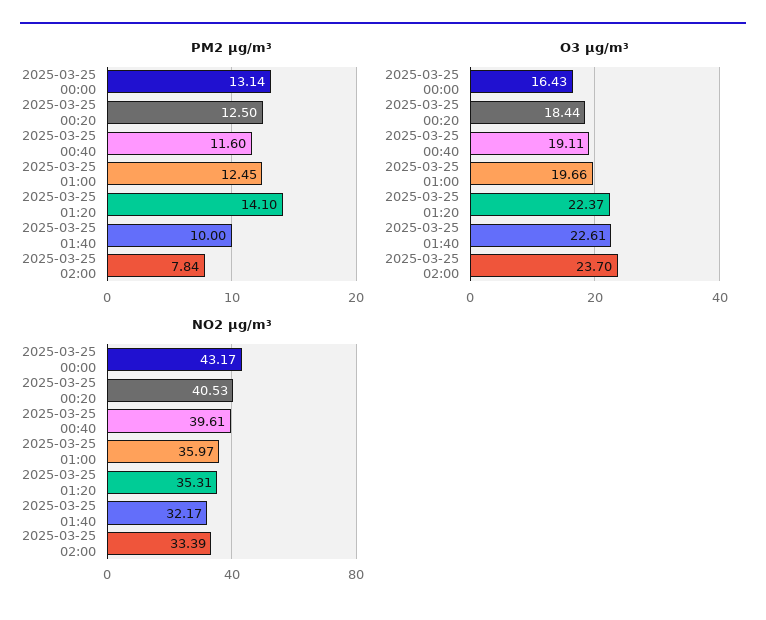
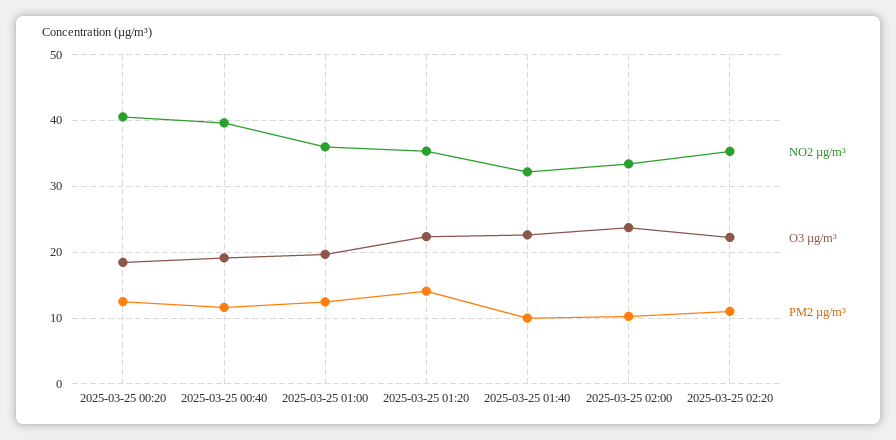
PM2 µg/m³, 2025-03-25 00:00: 13.14 -> none
PM2 µg/m³, 2025-03-25 02:00: 7.84 -> 10
O3 µg/m³, 2025-03-25 00:00: 16.43 -> none
NO2 µg/m³, 2025-03-25 00:00: 43.17 -> none
NO2 µg/m³, 2025-03-25 02:20: none -> 35
O3 µg/m³, 2025-03-25 02:20: none -> 22
PM2 µg/m³, 2025-03-25 02:20: none -> 11

